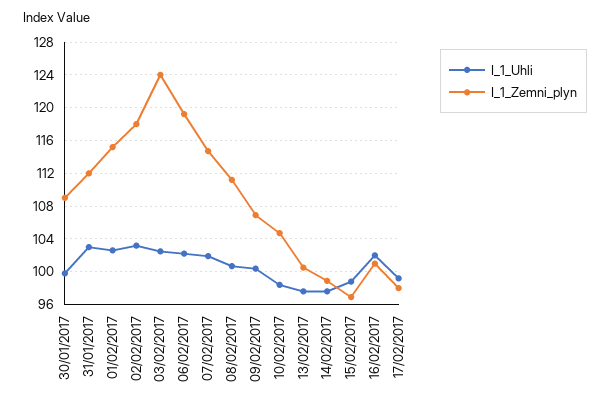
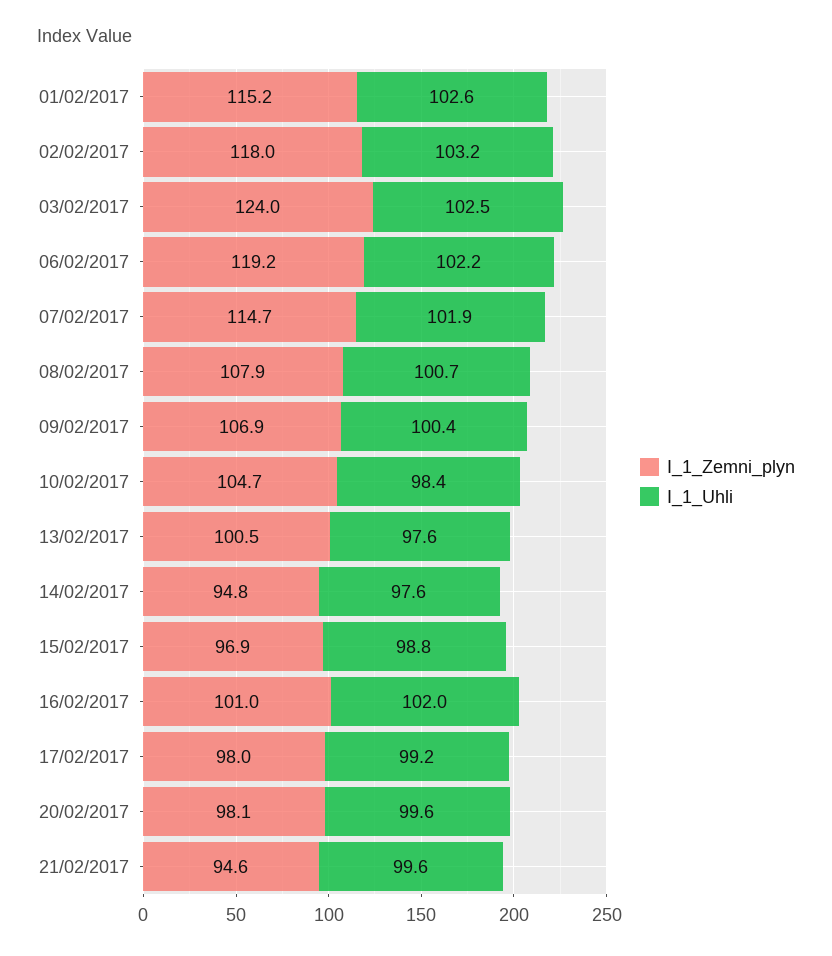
I_1_Uhli, 30/01/2017: 100 -> none
I_1_Zemni_plyn, 30/01/2017: 109 -> none
I_1_Uhli, 31/01/2017: 103 -> none
I_1_Zemni_plyn, 31/01/2017: 112 -> none
I_1_Zemni_plyn, 08/02/2017: 111 -> 107.9
I_1_Zemni_plyn, 14/02/2017: 99 -> 94.8
I_1_Zemni_plyn, 20/02/2017: none -> 98.1
I_1_Uhli, 20/02/2017: none -> 99.6
I_1_Zemni_plyn, 21/02/2017: none -> 94.6
I_1_Uhli, 21/02/2017: none -> 99.6

